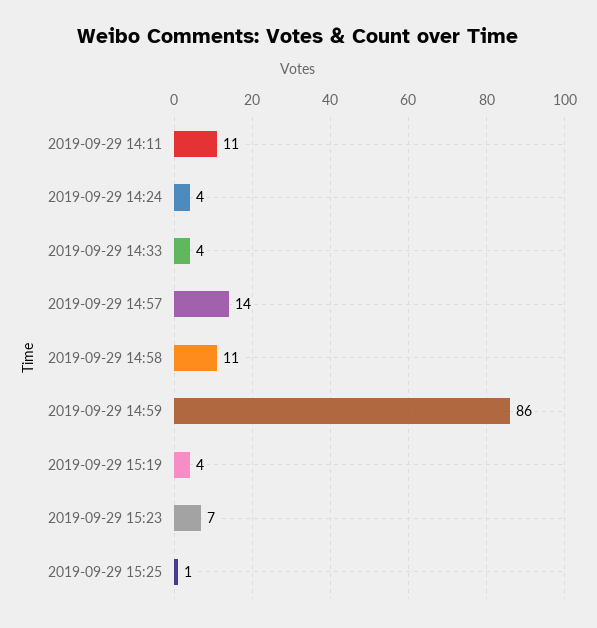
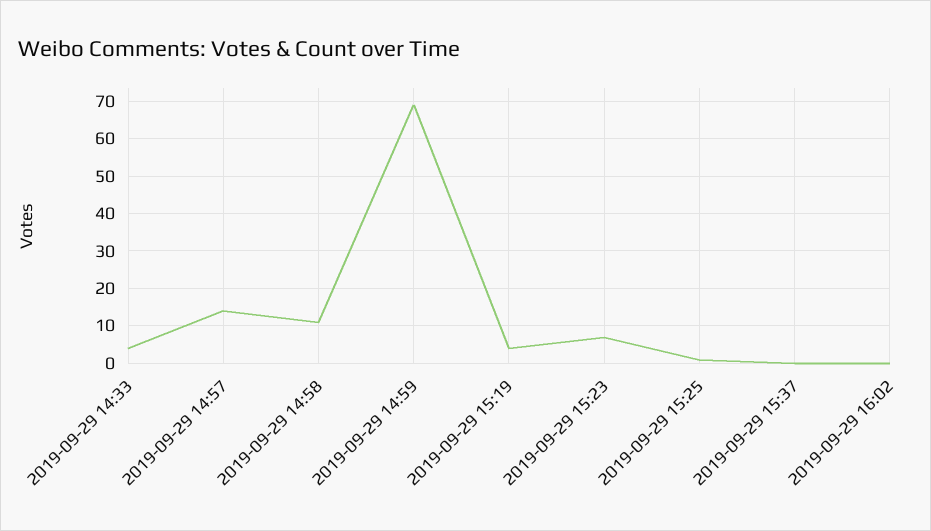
2019-09-29 14:11: 11 -> none
2019-09-29 14:24: 4 -> none
2019-09-29 14:59: 86 -> 70
2019-09-29 15:37: none -> 0
2019-09-29 16:02: none -> 0

